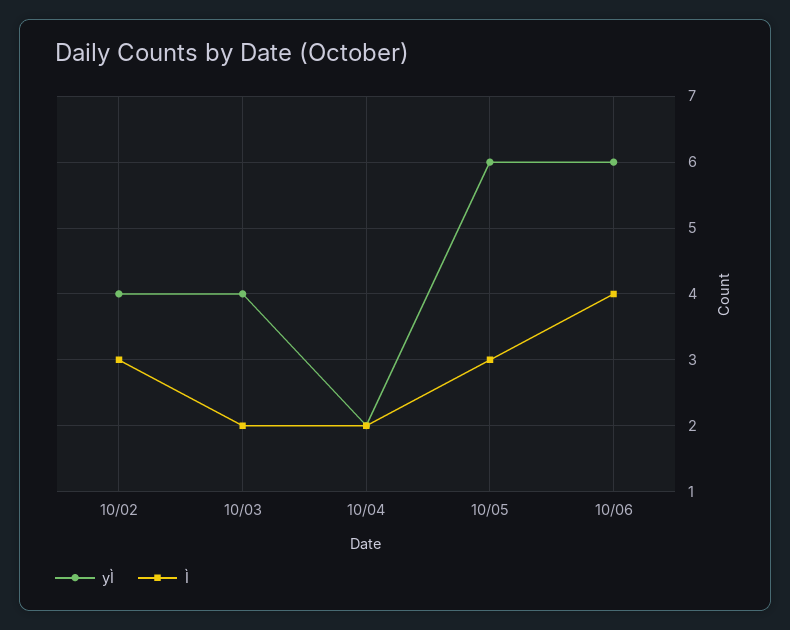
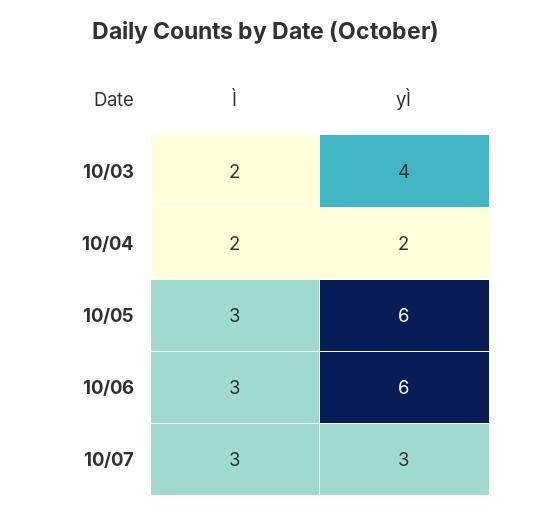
yÌ, 10/02: 4 -> none
Ì, 10/02: 3 -> none
Ì, 10/06: 4 -> 3
Ì, 10/07: none -> 3
yÌ, 10/07: none -> 3

